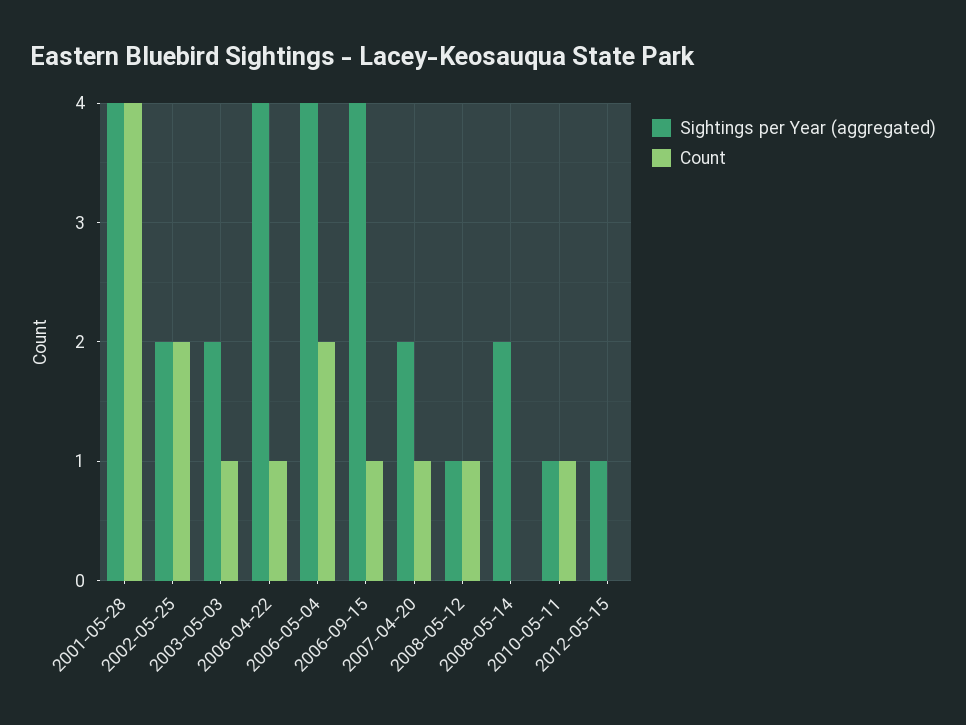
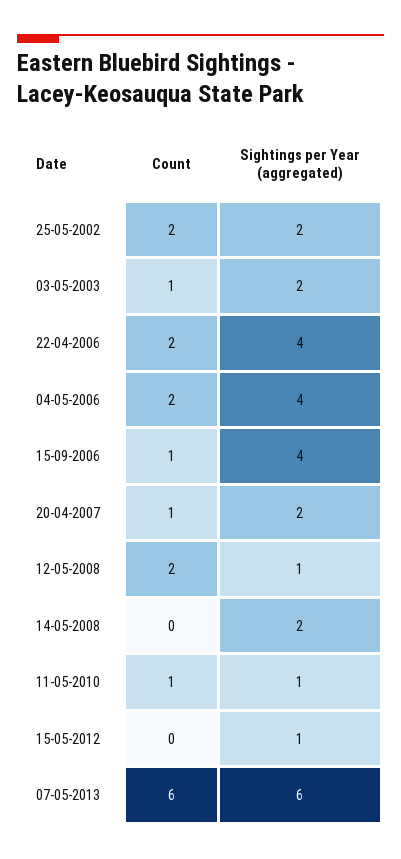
Sightings per Year (aggregated), 2001-05-28: 4 -> none
Count, 2001-05-28: 4 -> none
Count, 2006-04-22: 1 -> 2
Count, 2008-05-12: 1 -> 2
Count, 07-05-2013: none -> 6
Sightings per Year (aggregated), 07-05-2013: none -> 6

